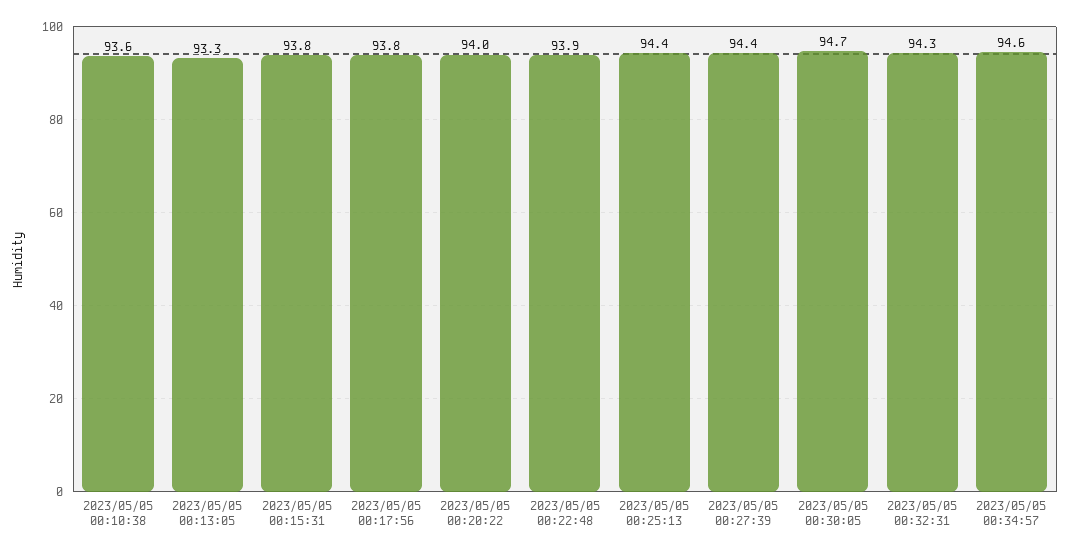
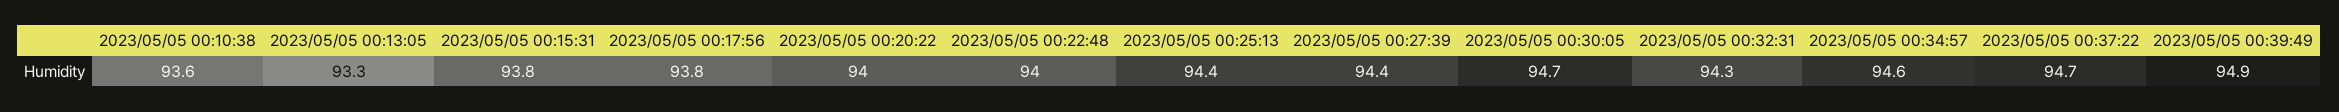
2023/05/05 00:22:48: 93.9 -> 94
2023/05/05 00:37:22: none -> 94.7
2023/05/05 00:39:49: none -> 94.9

